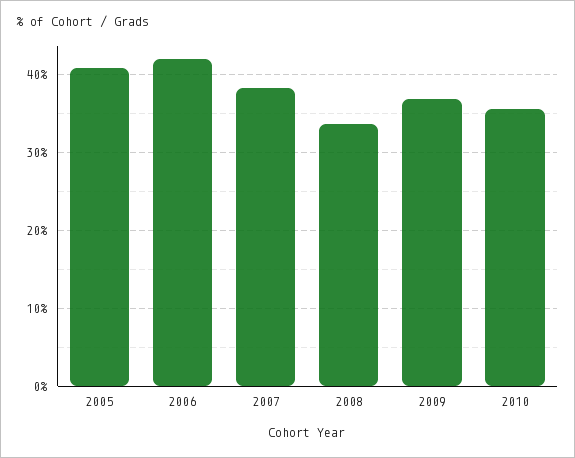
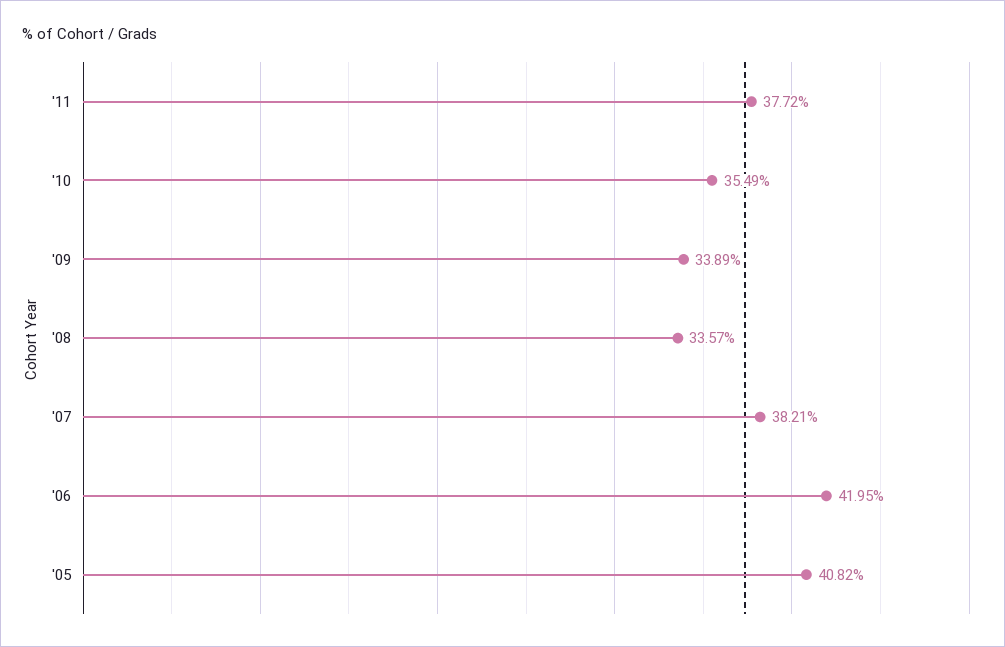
2009: 37 -> 33.89
'11: none -> 37.72

